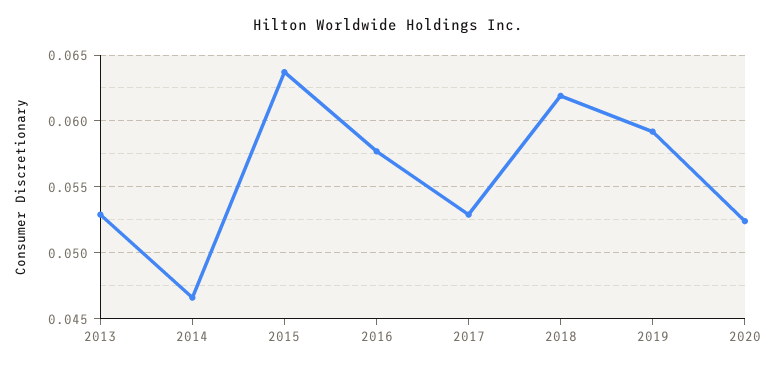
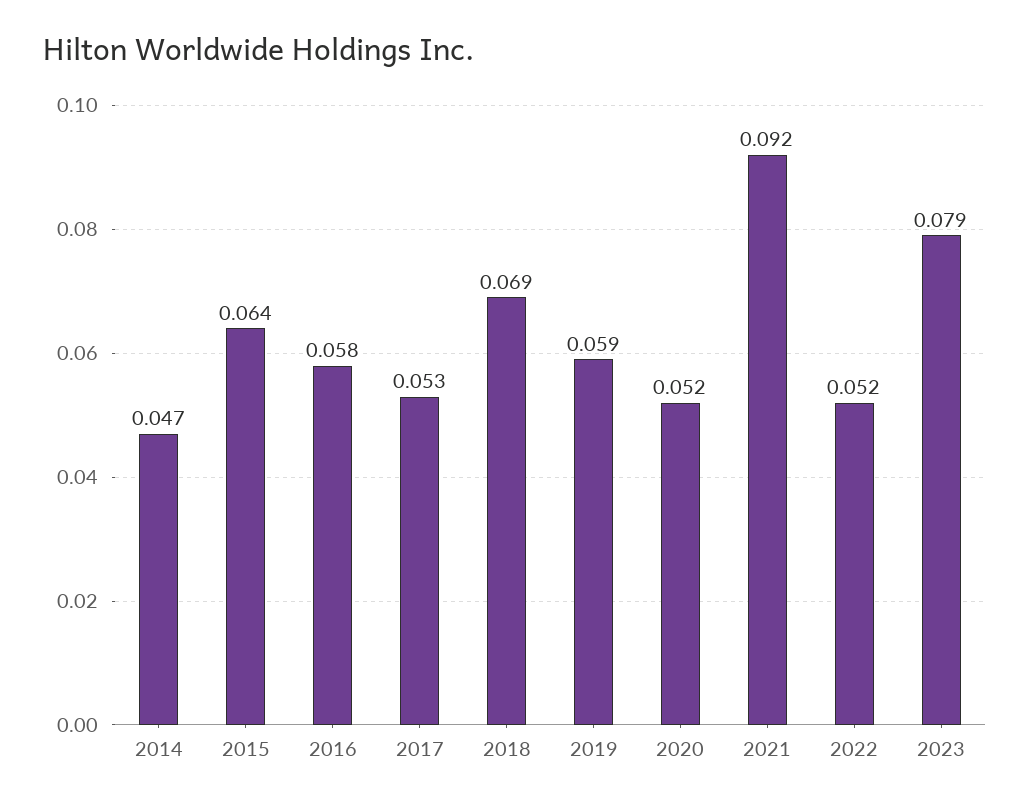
2013: 0.053 -> none
2018: 0.062 -> 0.069
2021: none -> 0.092
2022: none -> 0.052
2023: none -> 0.079

